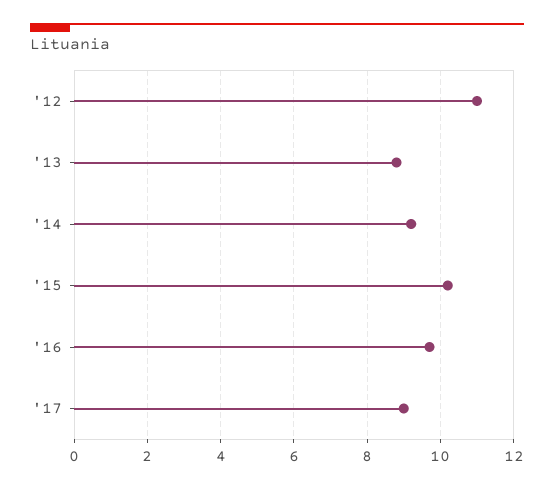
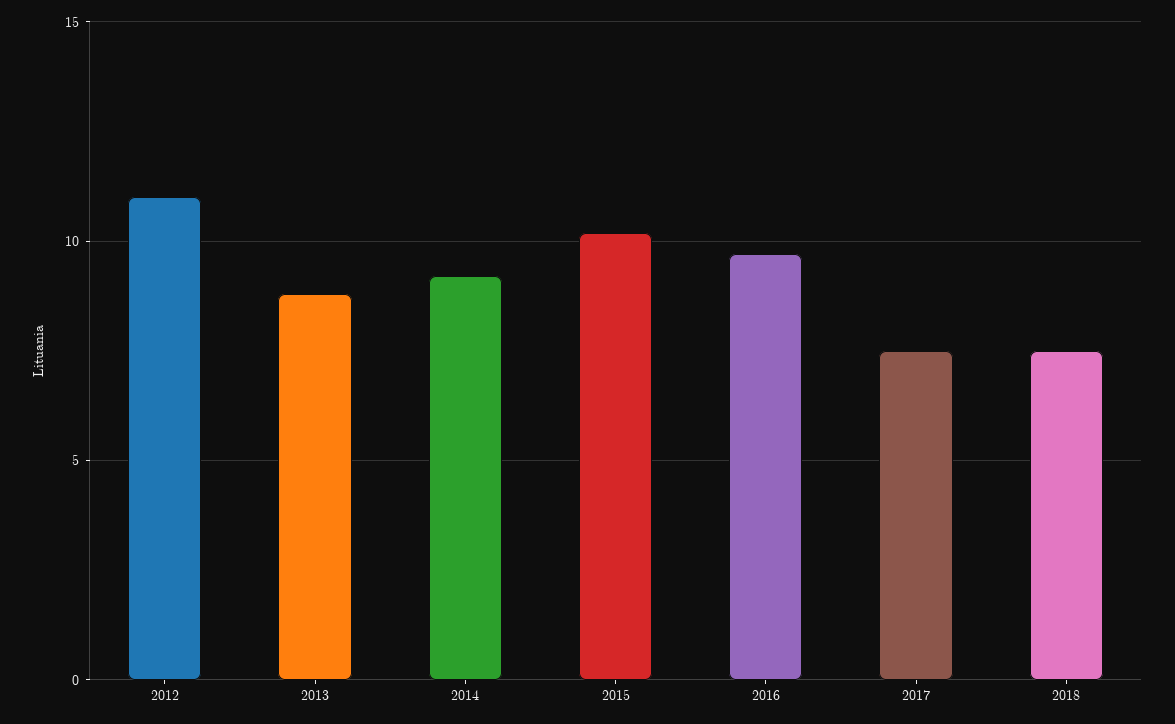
'17: 9 -> 7.5
2018: none -> 7.5

